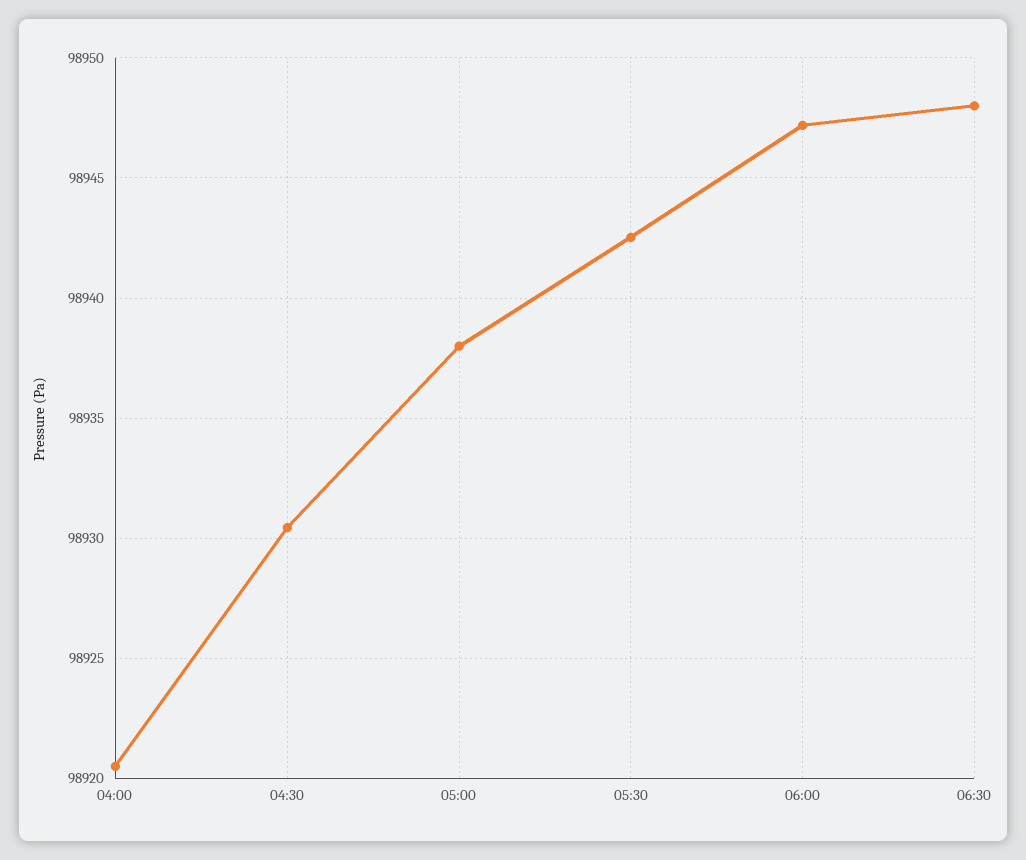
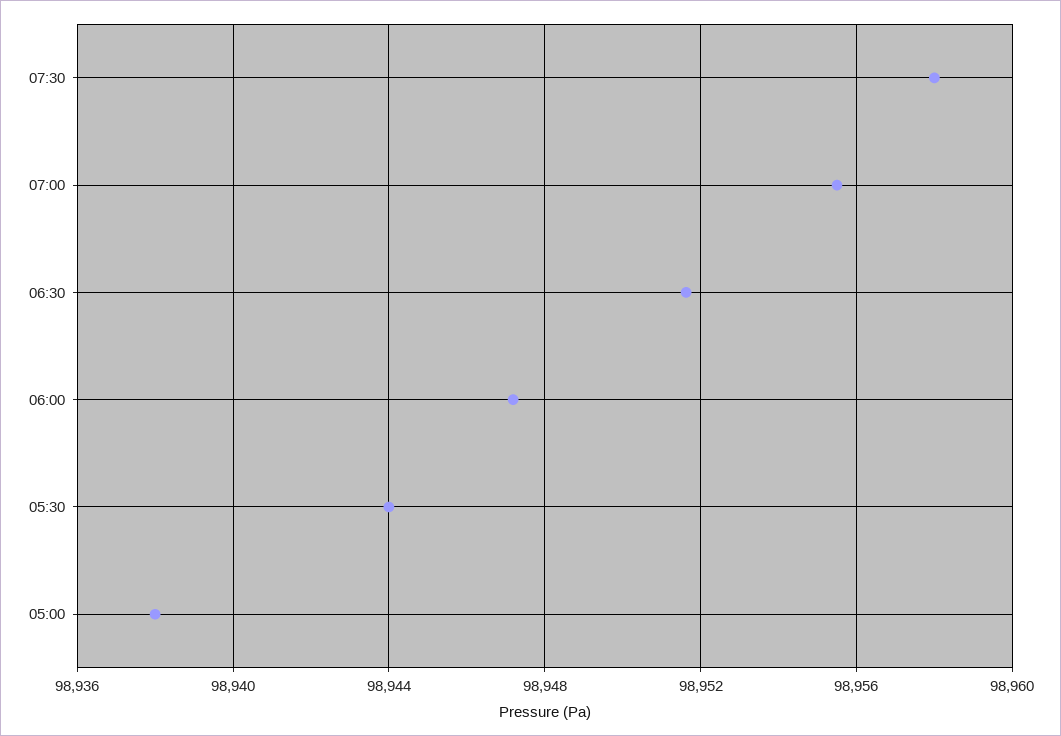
04:00: 98920.5 -> none
04:30: 98930.5 -> none
05:30: 98942.5 -> 98944
06:30: 98948 -> 98951.5
07:30: none -> 98958
07:00: none -> 98955.5

